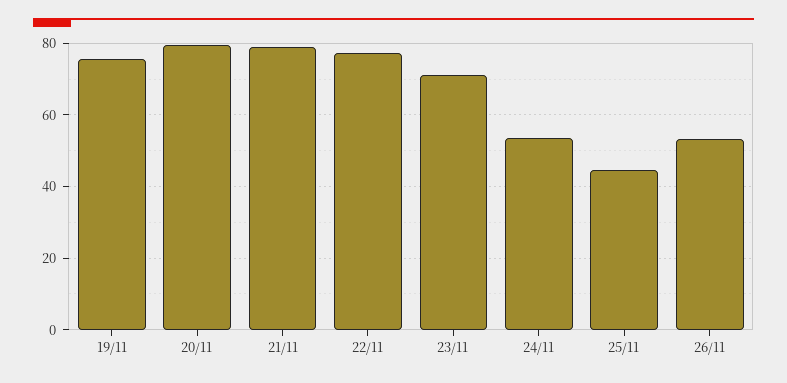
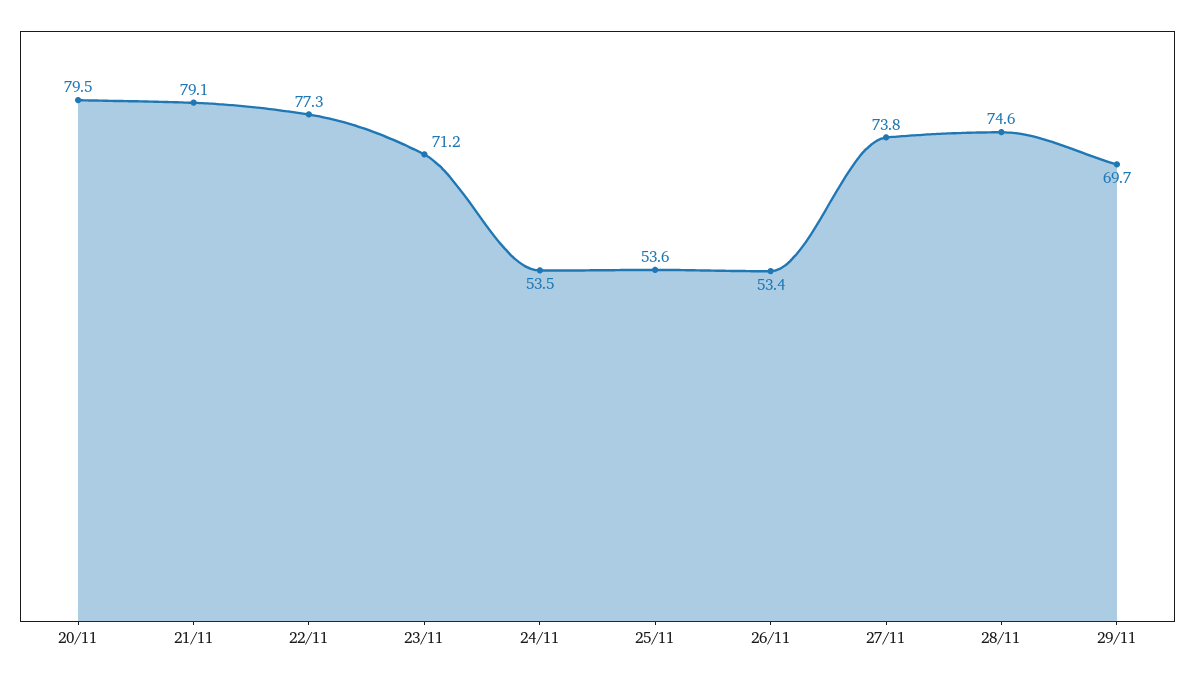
19/11: 76 -> none
25/11: 44 -> 53.6
27/11: none -> 73.8
28/11: none -> 74.6
29/11: none -> 69.7

